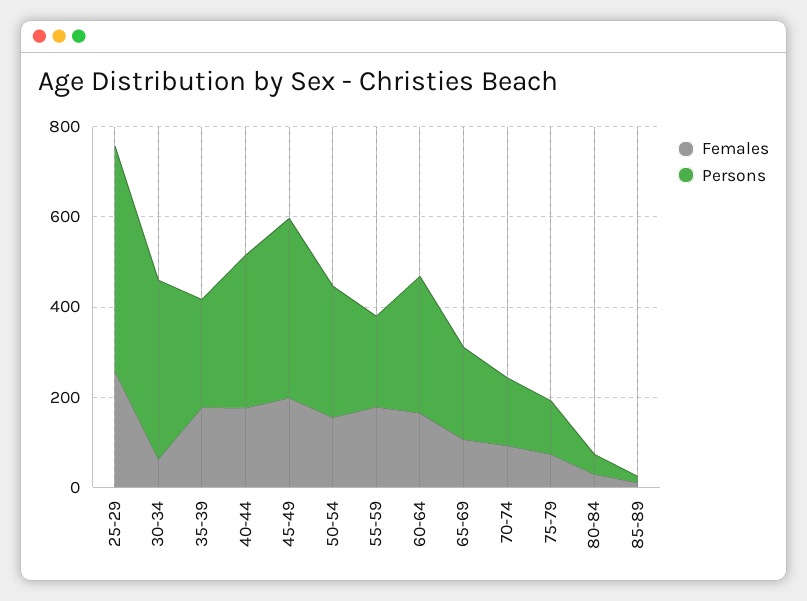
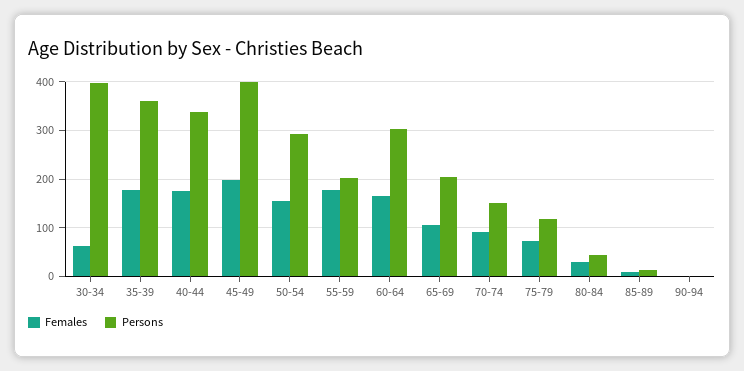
Females, 25-29: 250 -> none
Persons, 25-29: 500 -> none
Persons, 35-39: 250 -> 360
Females, 90-94: none -> 0
Persons, 90-94: none -> 0

